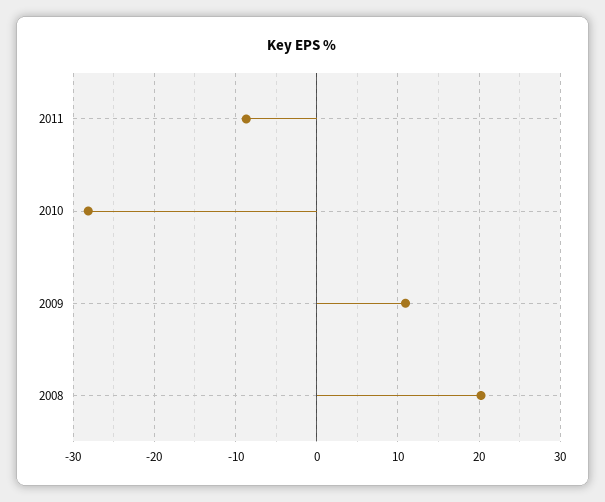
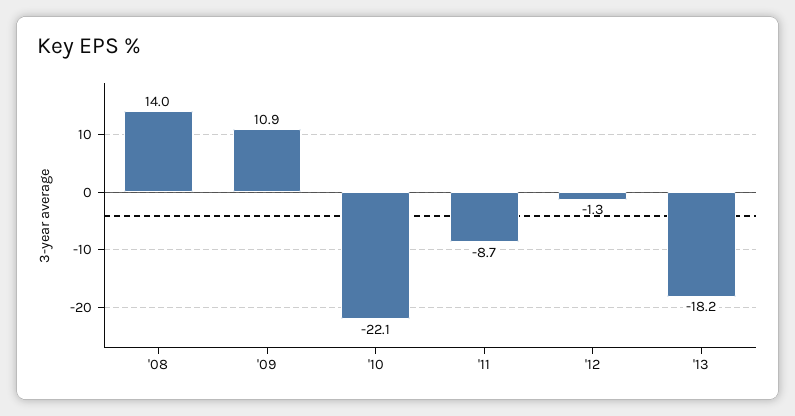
2010: -28 -> -22.1
2008: 20 -> 14
'12: none -> -1.3
'13: none -> -18.2

